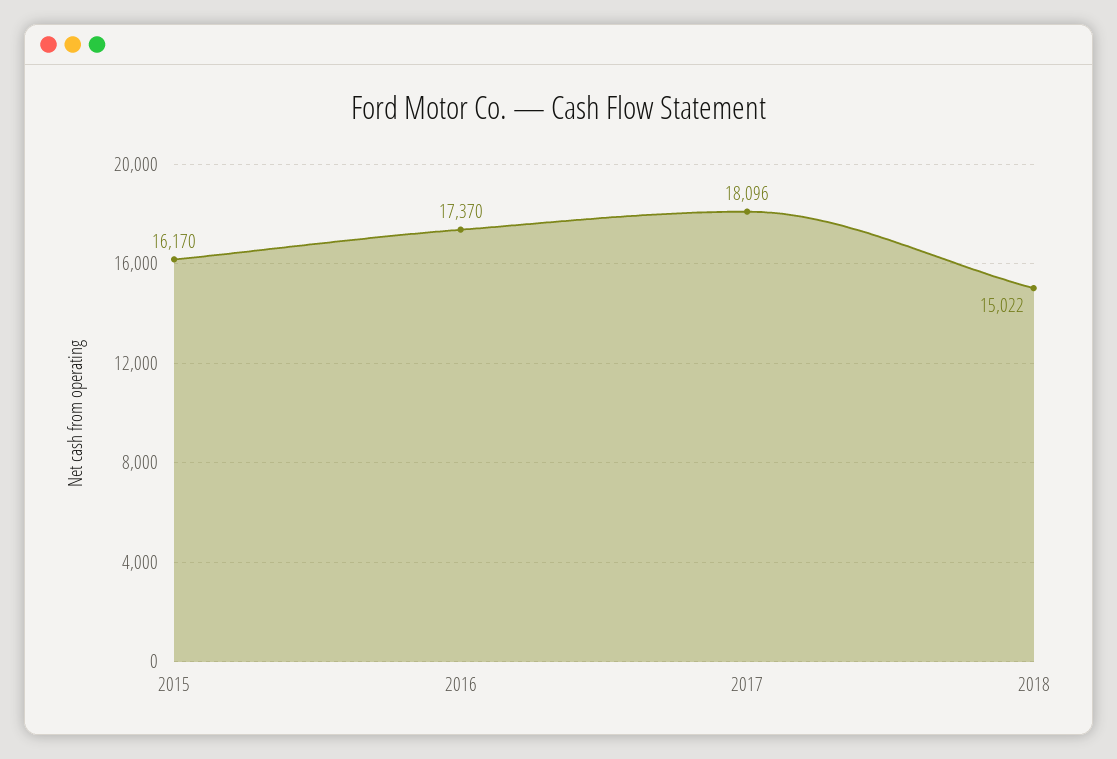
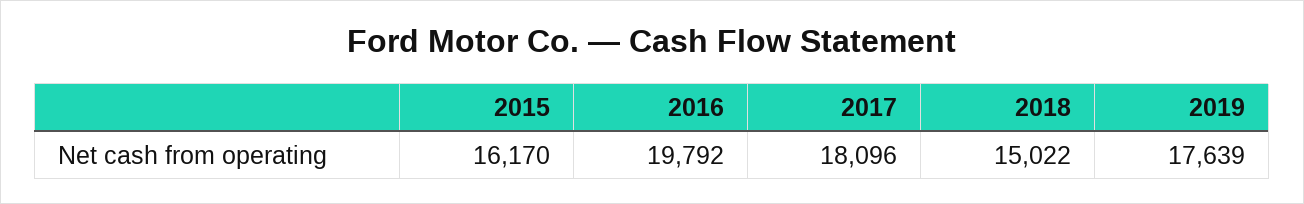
2016: 17370 -> 19792
2019: none -> 17639

